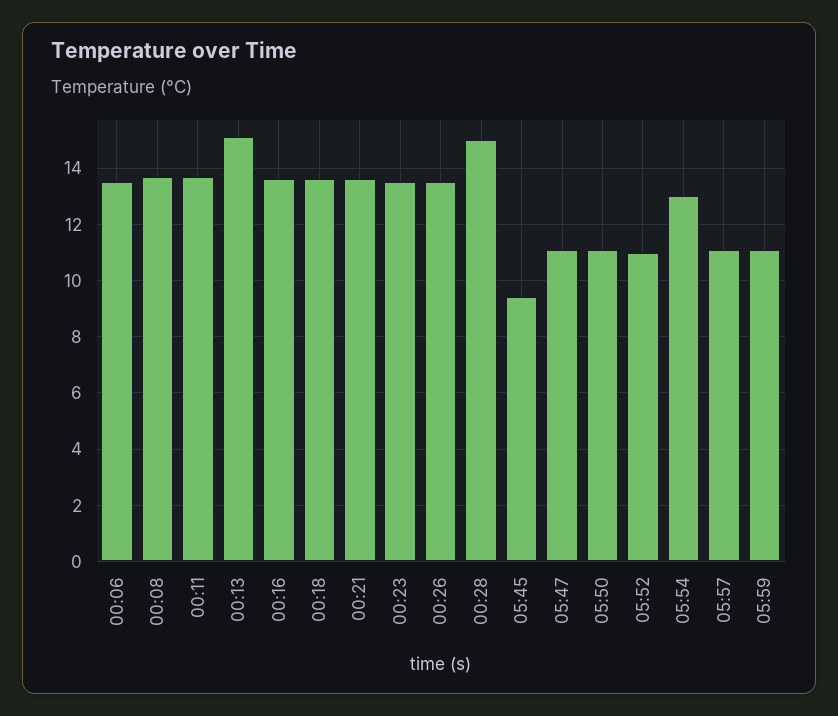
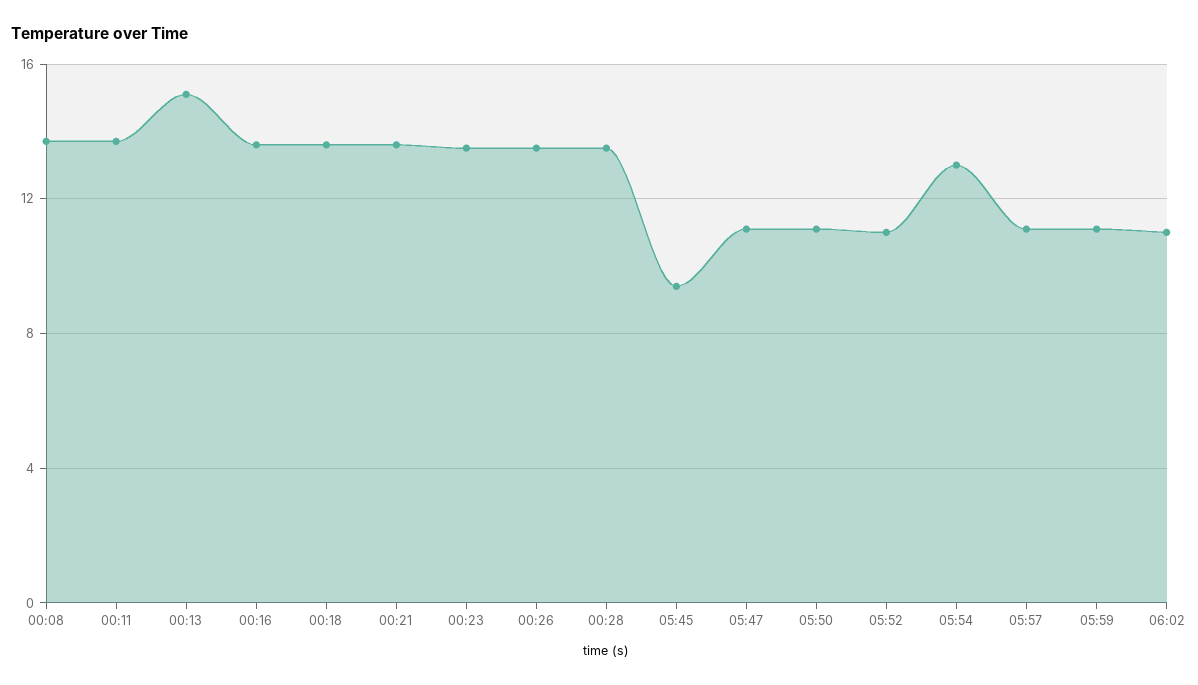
00:06: 13.5 -> none
00:28: 15 -> 13.5
06:02: none -> 11

